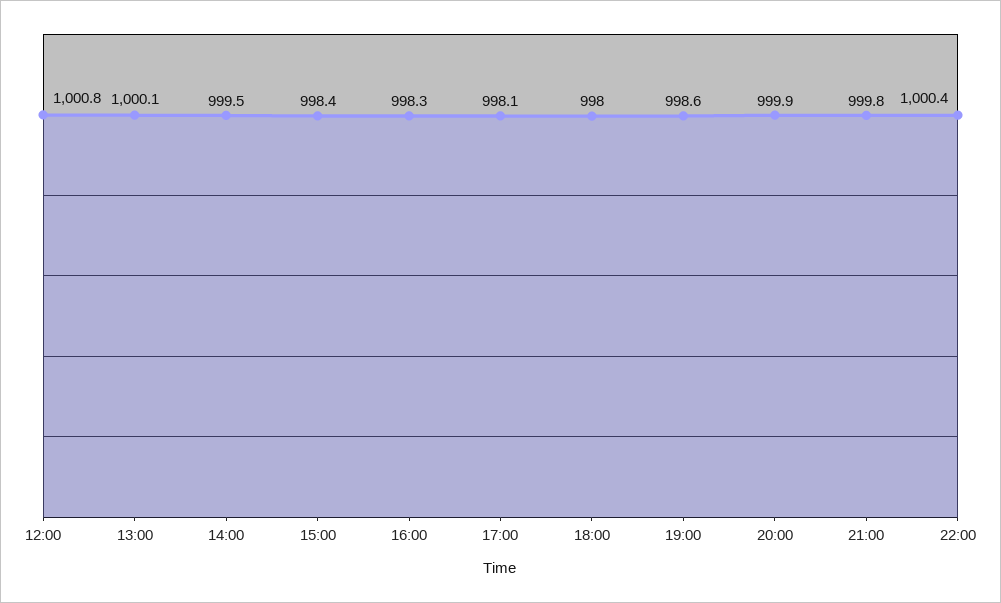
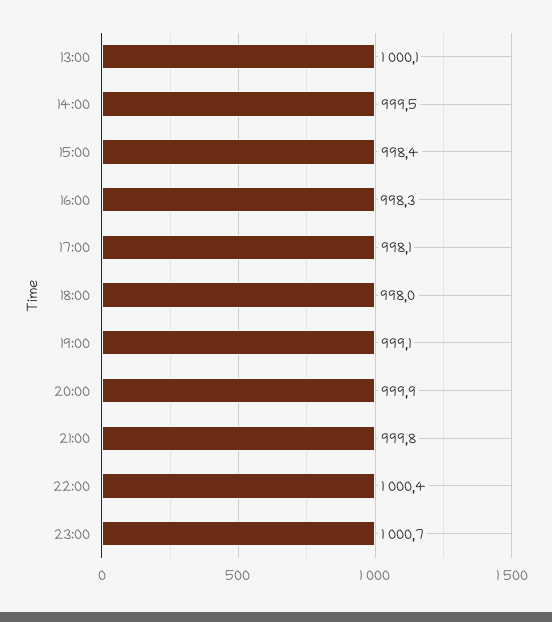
12:00: 1000.8 -> none
19:00: 998.6 -> 999.1
23:00: none -> 1000.7

